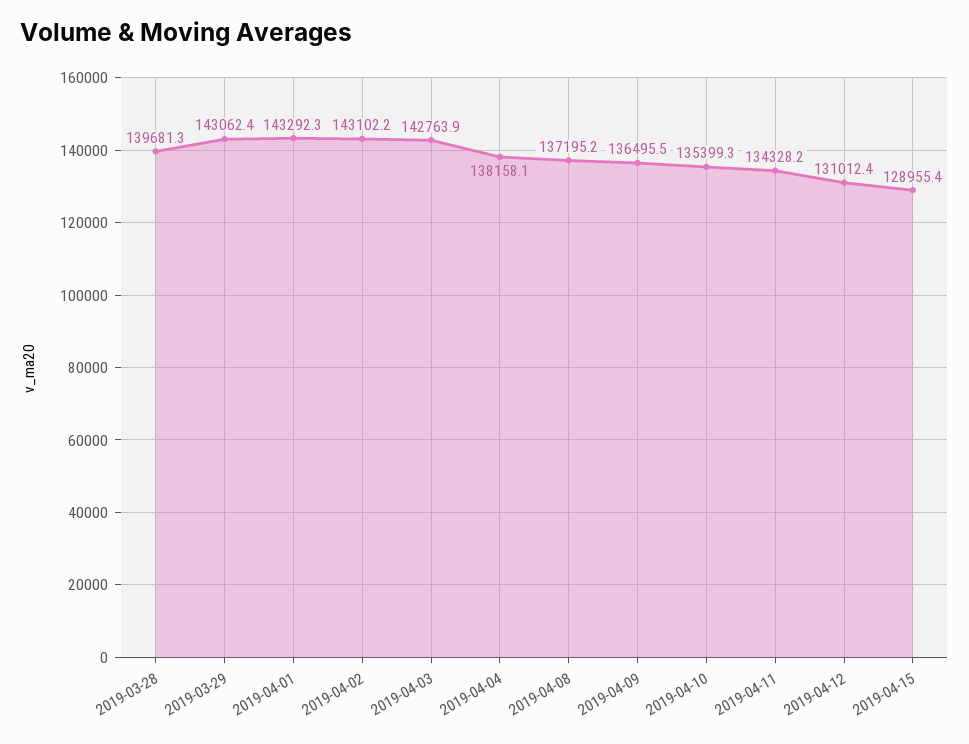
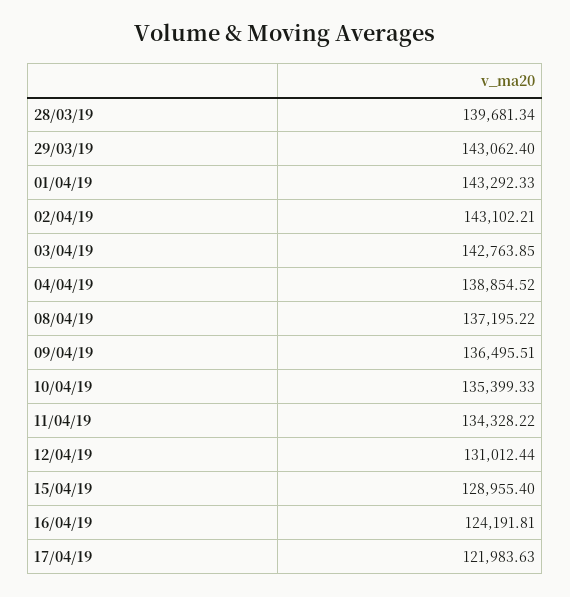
2019-04-04: 138158.1 -> 138854.52
16/04/19: none -> 124191.81
17/04/19: none -> 121983.63

